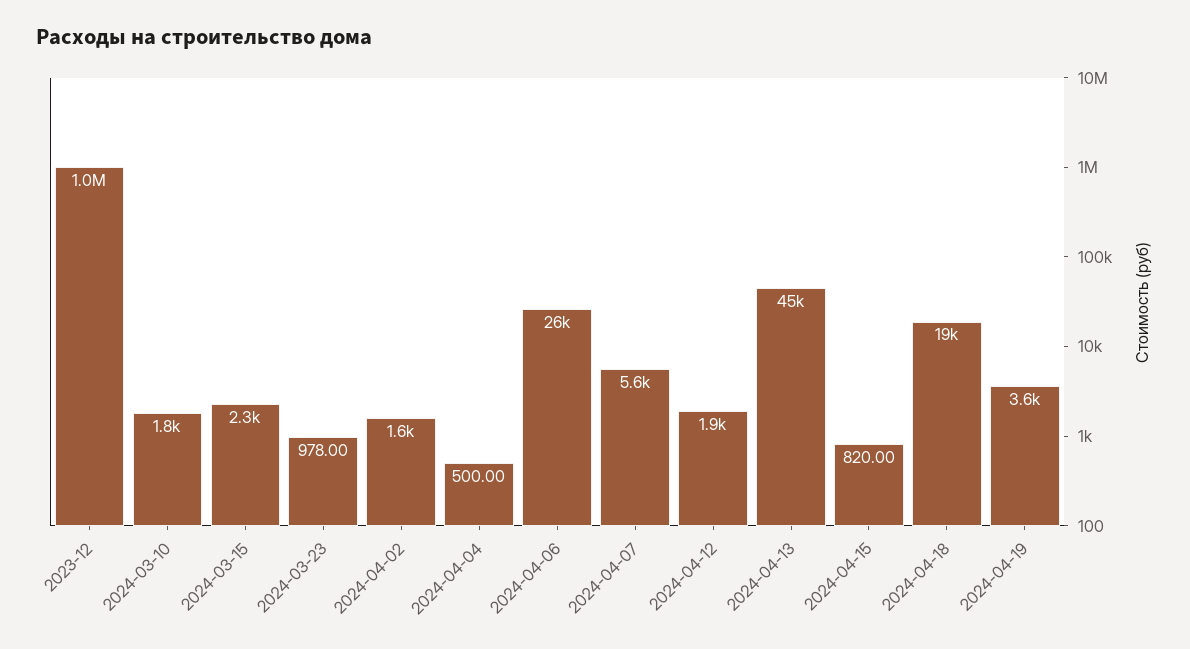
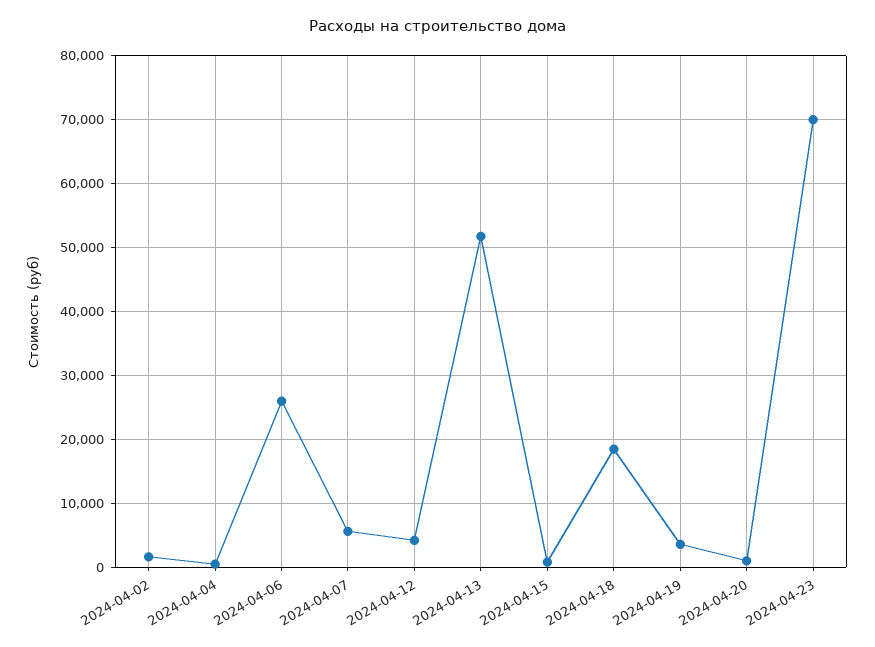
2023-12: 1000000 -> none
2024-03-10: 1800 -> none
2024-03-15: 2300 -> none
2024-03-23: 978 -> none
2024-04-12: 1900 -> 4000
2024-04-13: 45000 -> 52000
2024-04-20: none -> 1000
2024-04-23: none -> 70000

